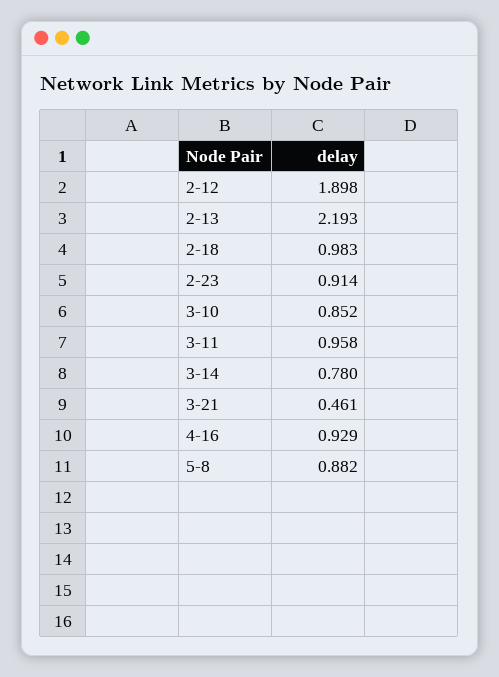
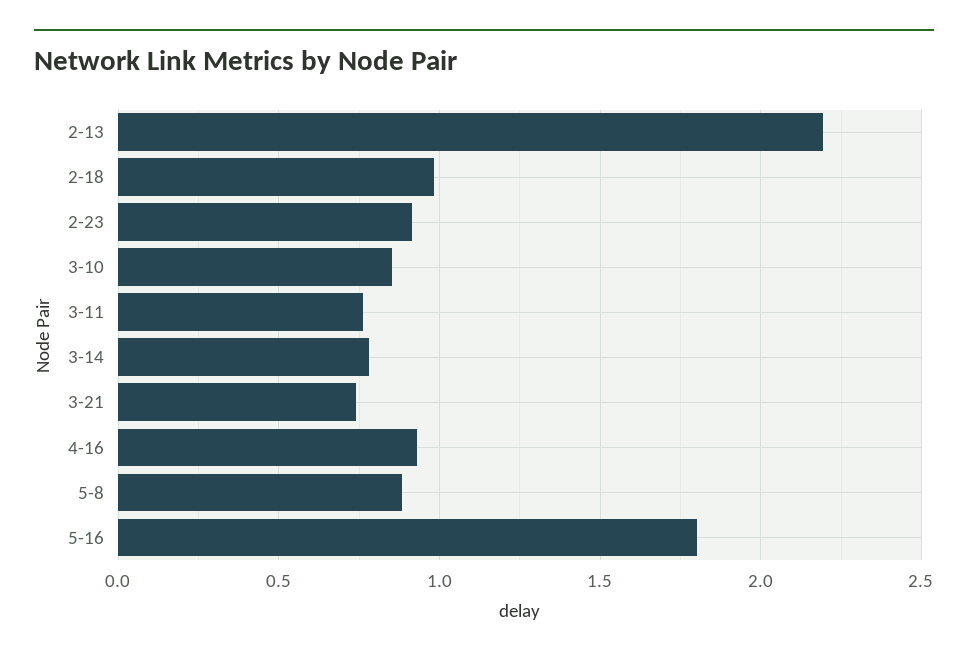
2-12: 1.898 -> none
3-11: 0.958 -> 0.75
3-21: 0.461 -> 0.75
5-16: none -> 1.8

